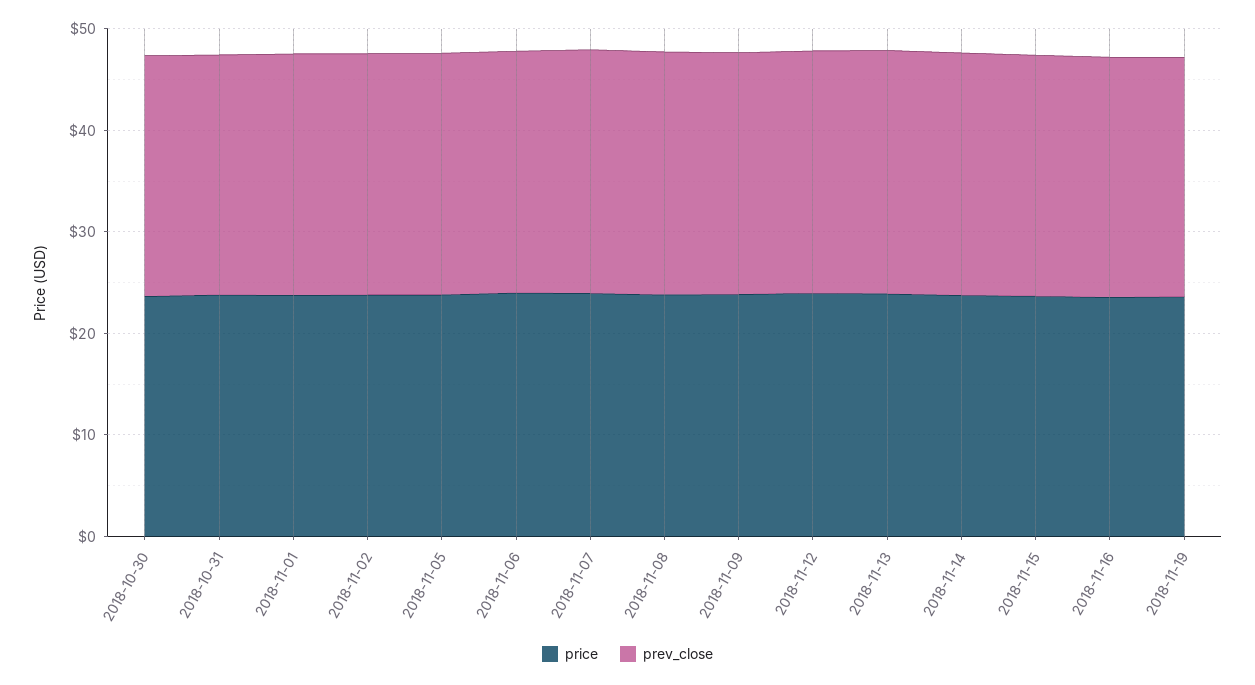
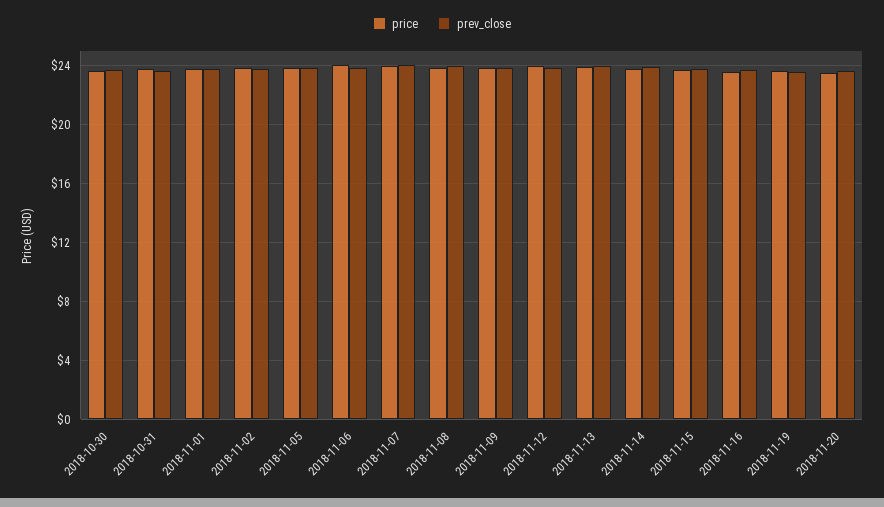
price, 2018-11-20: none -> 23.5
prev_close, 2018-11-20: none -> 23.5

